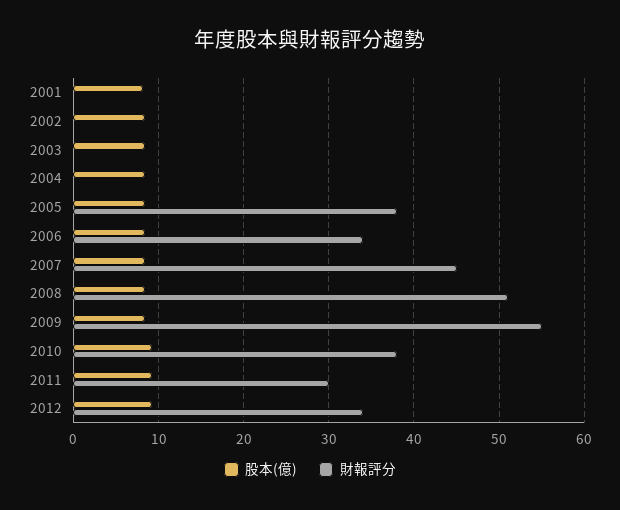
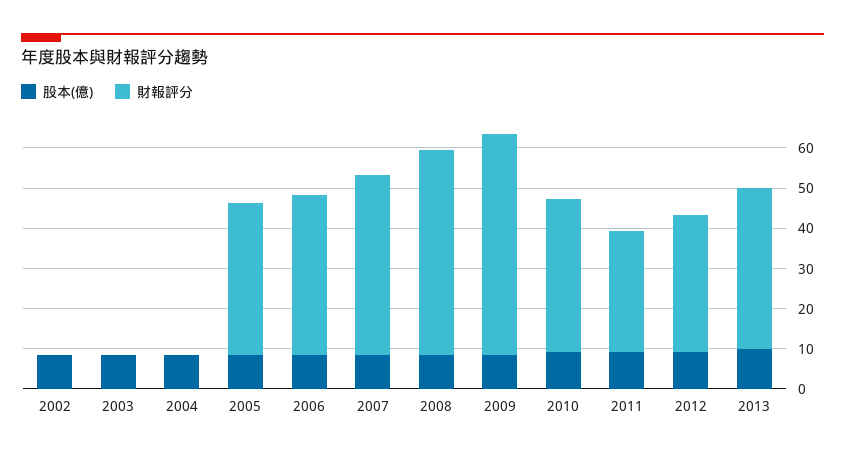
股本(億), 2001: 8 -> none
財報評分, 2001: 0 -> none
財報評分, 2006: 34 -> 40
股本(億), 2013: none -> 10
財報評分, 2013: none -> 40

